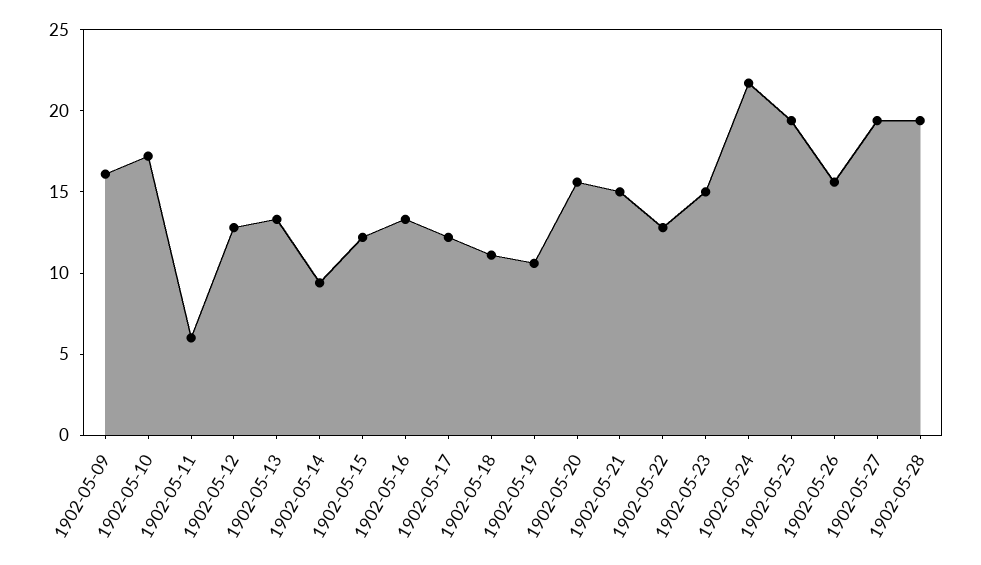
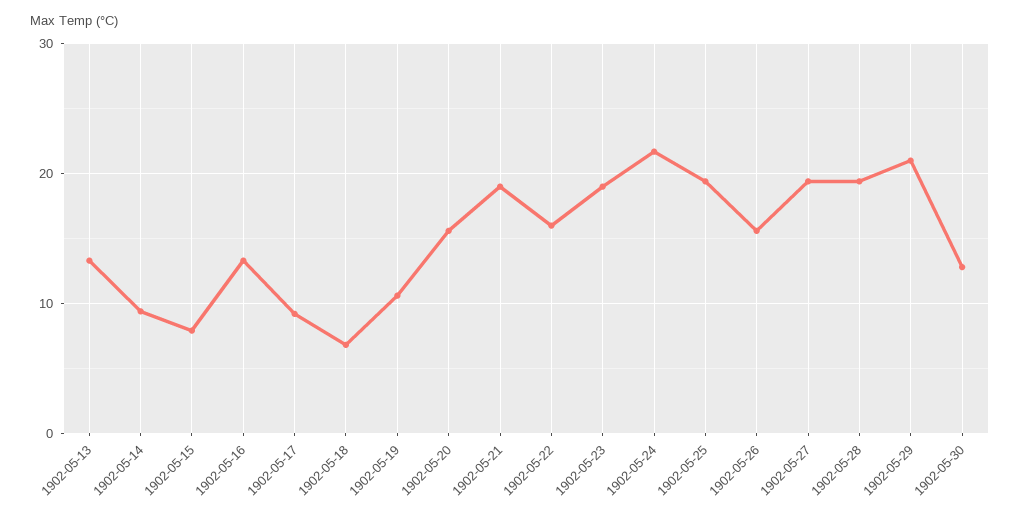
1902-05-09: 16 -> none
1902-05-10: 17 -> none
1902-05-11: 6 -> none
1902-05-12: 13 -> none
1902-05-15: 12 -> 8
1902-05-17: 12 -> 9
1902-05-18: 11 -> 7
1902-05-21: 15 -> 19
1902-05-22: 13 -> 16
1902-05-23: 15 -> 19
1902-05-29: none -> 21
1902-05-30: none -> 13

